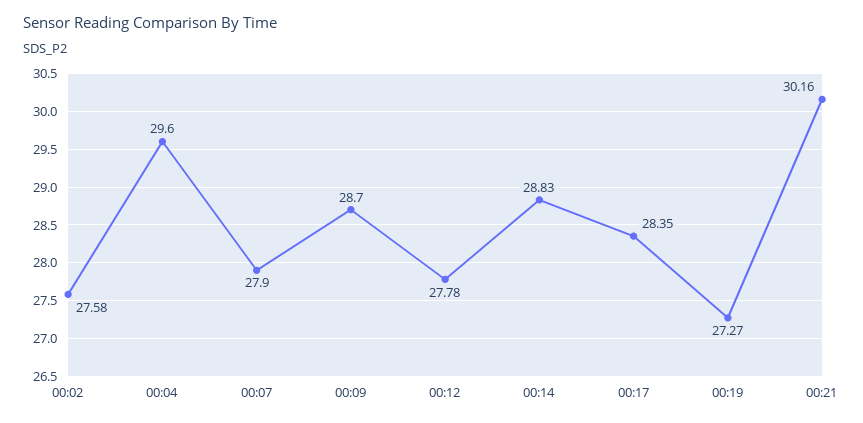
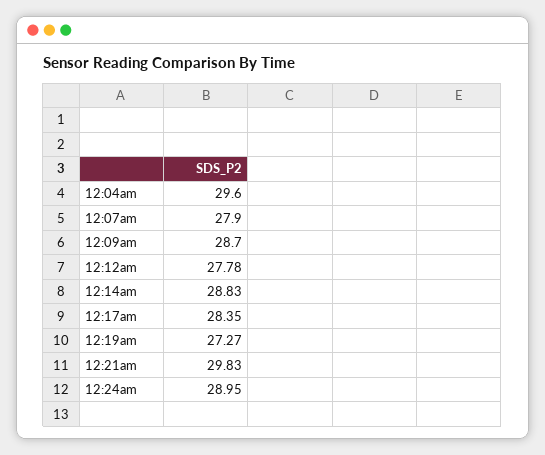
00:02: 27.58 -> none
00:21: 30.16 -> 29.83
12:24am: none -> 28.95

